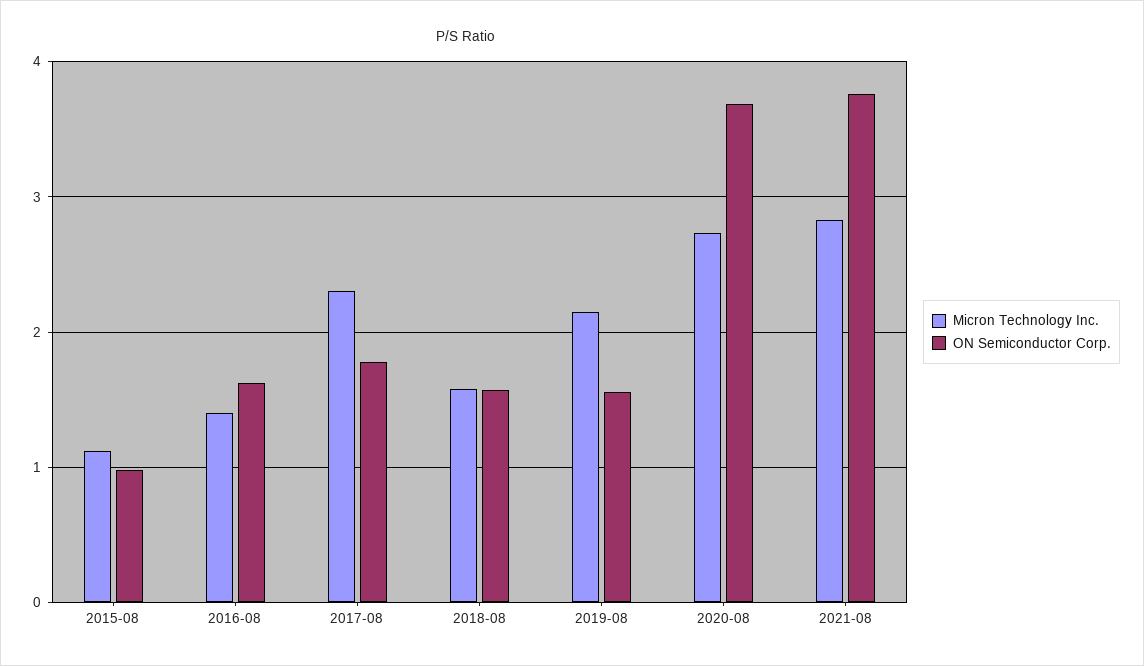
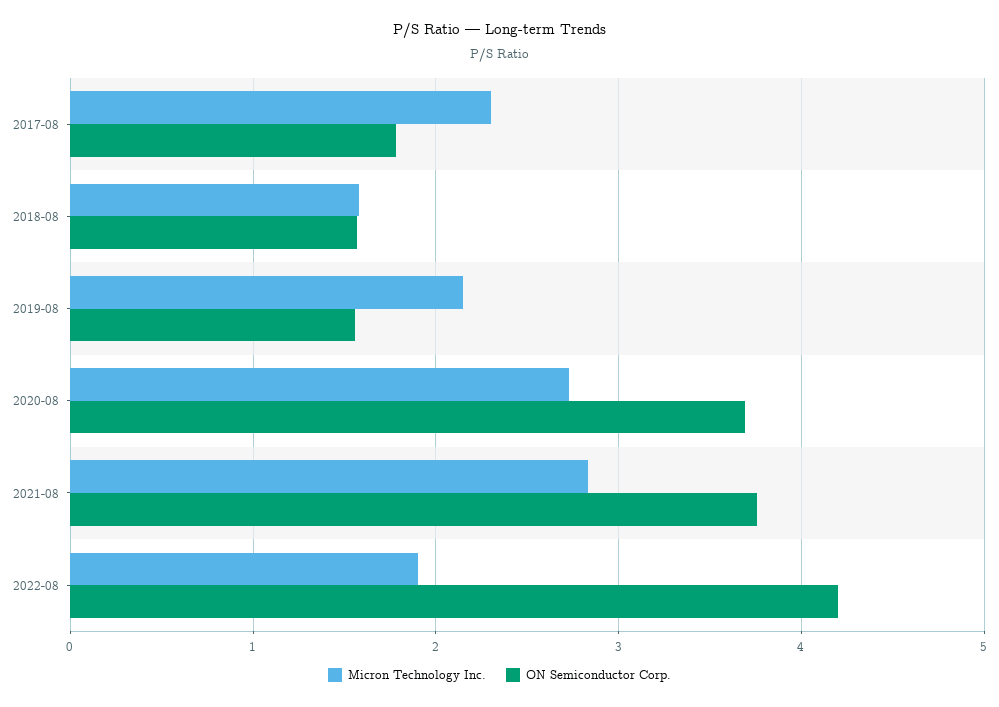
Micron Technology Inc., 2015-08: 1.1 -> none
ON Semiconductor Corp., 2015-08: 1 -> none
Micron Technology Inc., 2016-08: 1.4 -> none
ON Semiconductor Corp., 2016-08: 1.6 -> none
Micron Technology Inc., 2022-08: none -> 1.9
ON Semiconductor Corp., 2022-08: none -> 4.2

